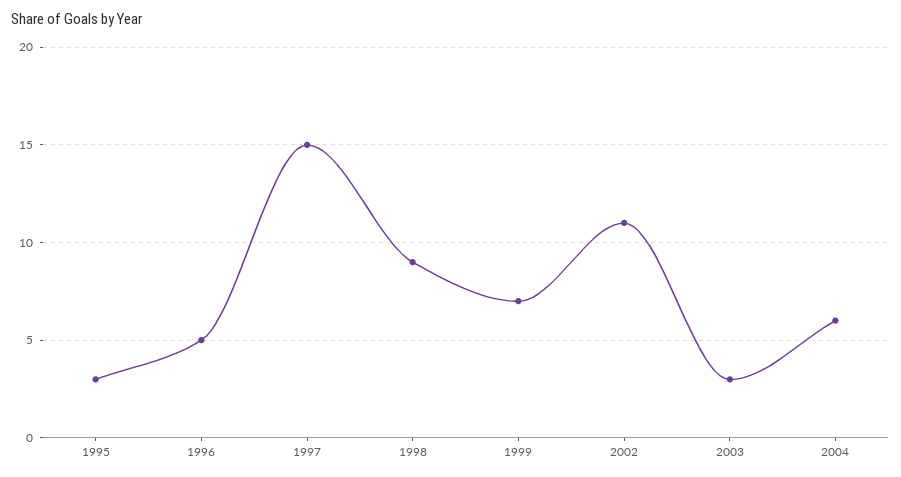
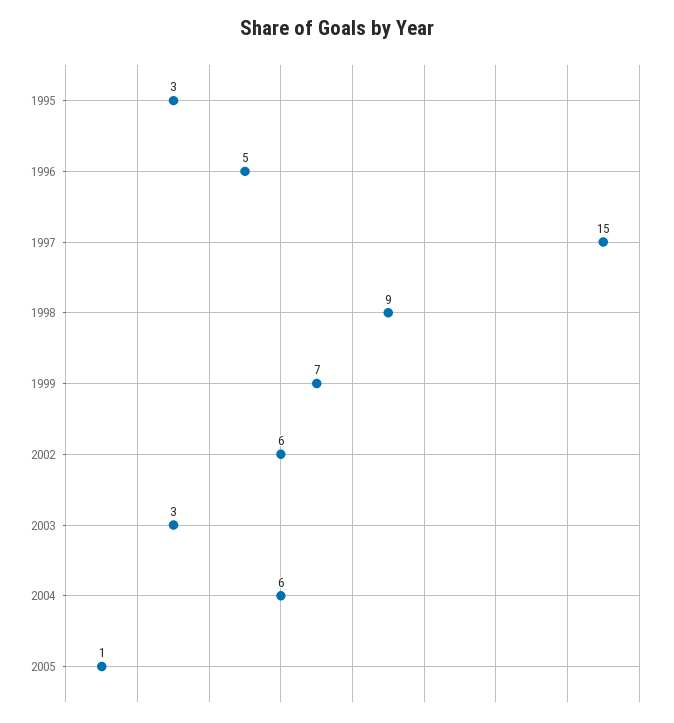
2002: 11 -> 6
2005: none -> 1

